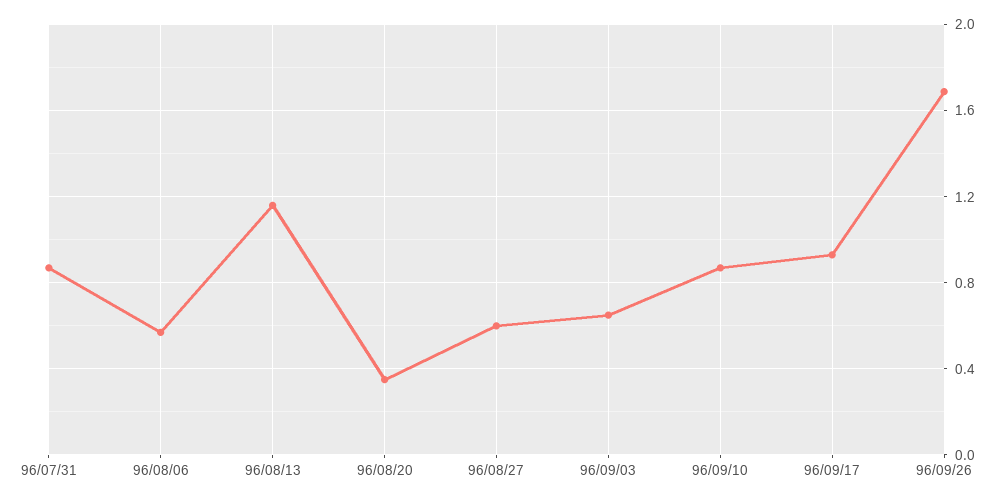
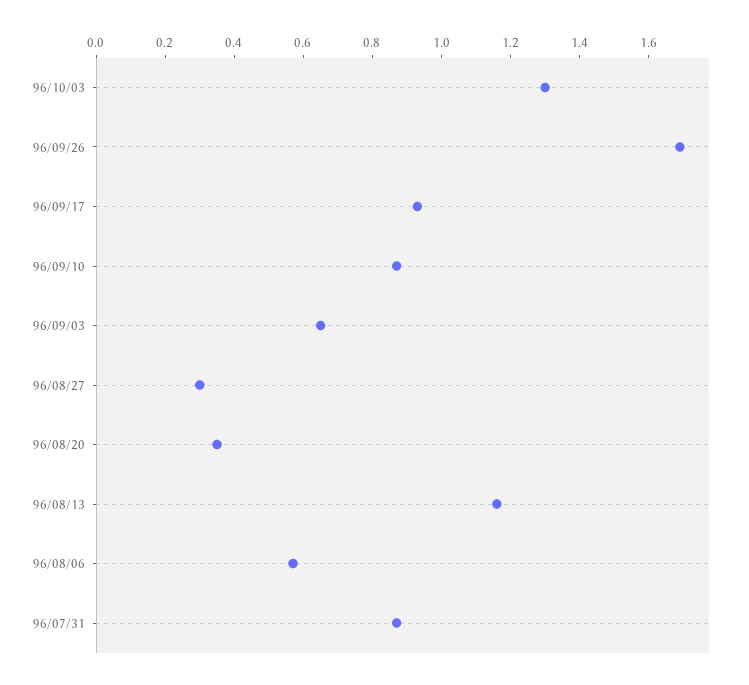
96/08/27: 0.6 -> 0.3
96/10/03: none -> 1.3

